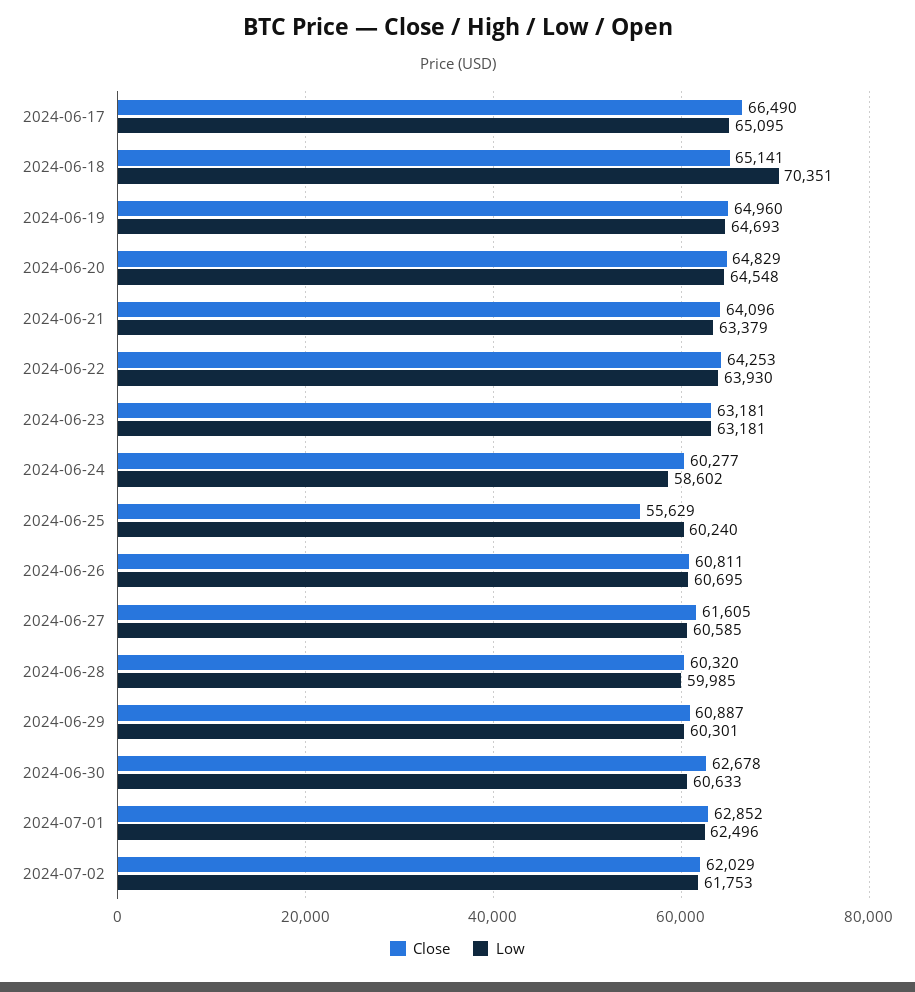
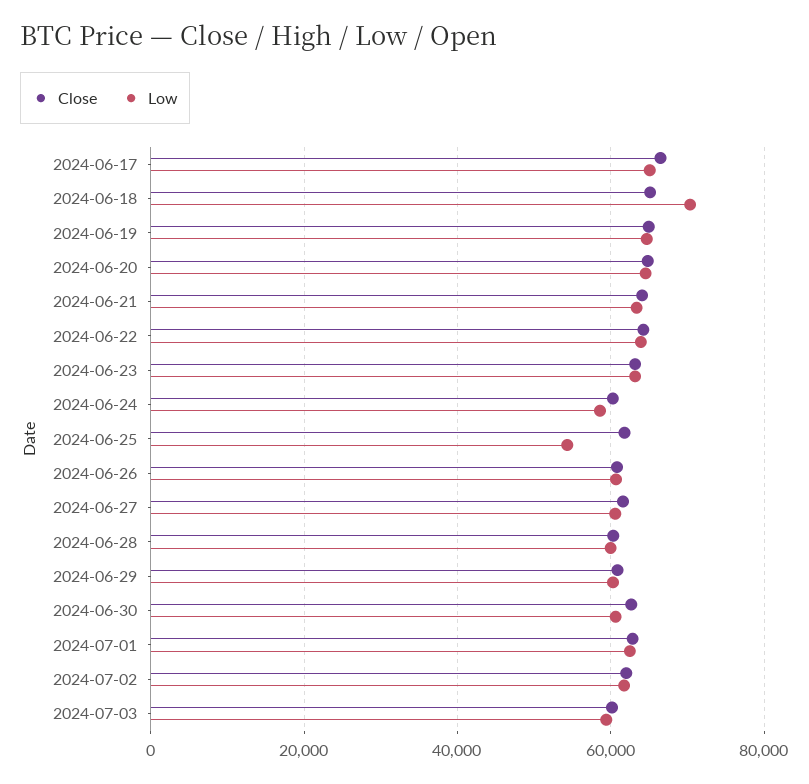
Close, 2024-06-25: 55629 -> 62000
Low, 2024-06-25: 60240 -> 54000
Close, 2024-07-03: none -> 60000
Low, 2024-07-03: none -> 60000

